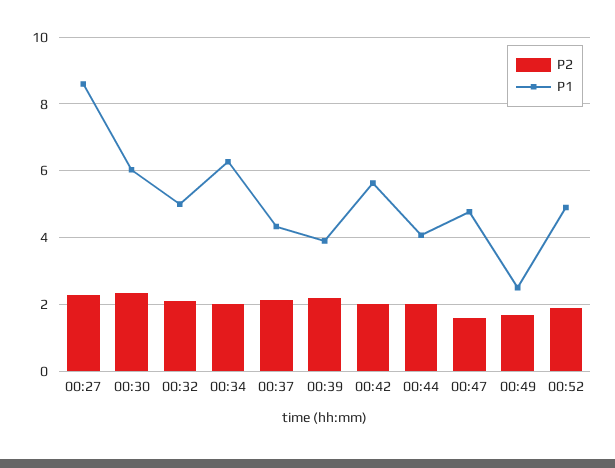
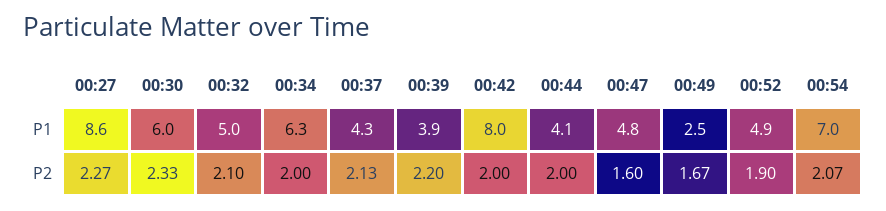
P1, 00:42: 5.6 -> 8
P1, 00:54: none -> 7
P2, 00:54: none -> 2.07

